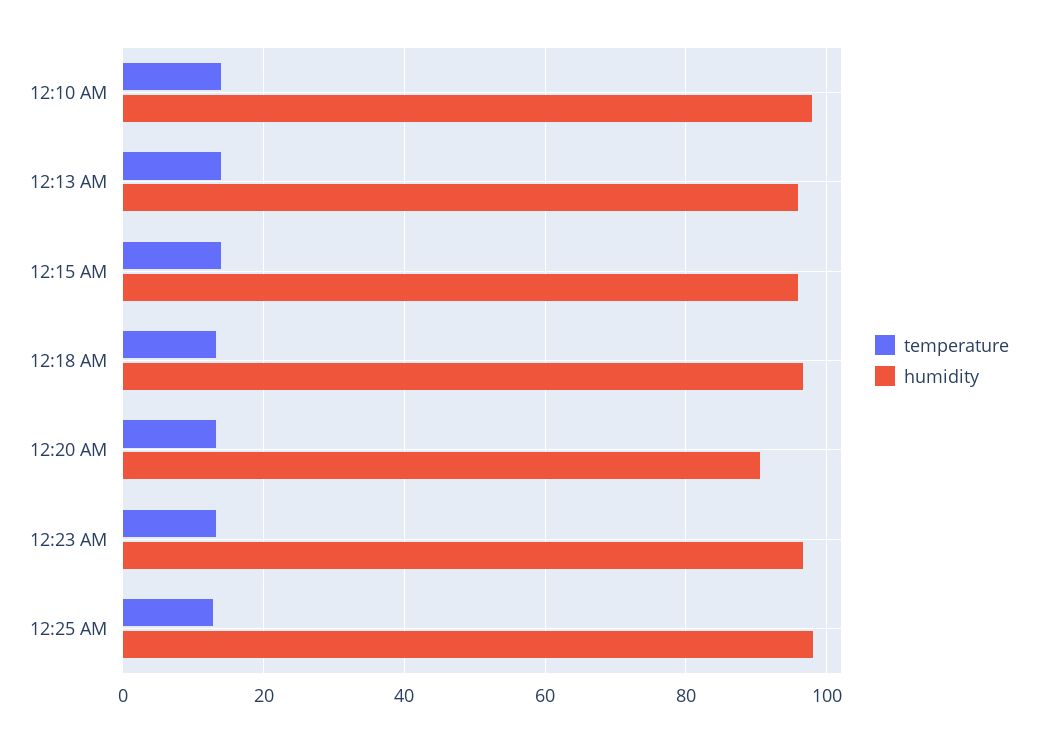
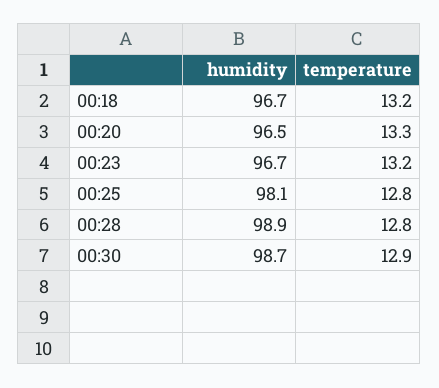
temperature, 12:10 AM: 14 -> none
humidity, 12:10 AM: 98 -> none
temperature, 12:13 AM: 14 -> none
humidity, 12:13 AM: 96 -> none
temperature, 12:15 AM: 14 -> none
humidity, 12:15 AM: 96 -> none
humidity, 12:20 AM: 90 -> 96.5
humidity, 00:28: none -> 98.9
temperature, 00:28: none -> 12.8
humidity, 00:30: none -> 98.7
temperature, 00:30: none -> 12.9

